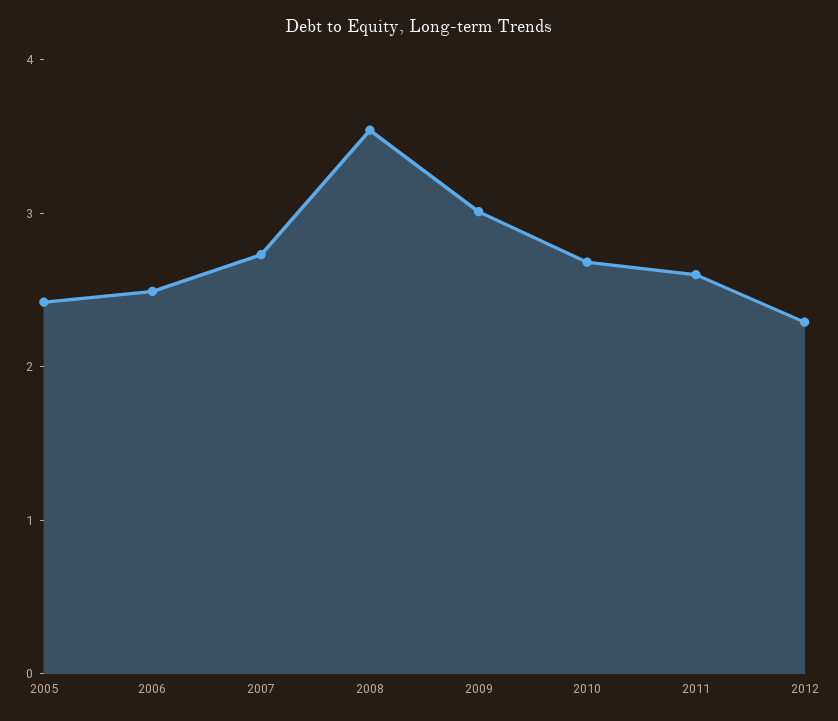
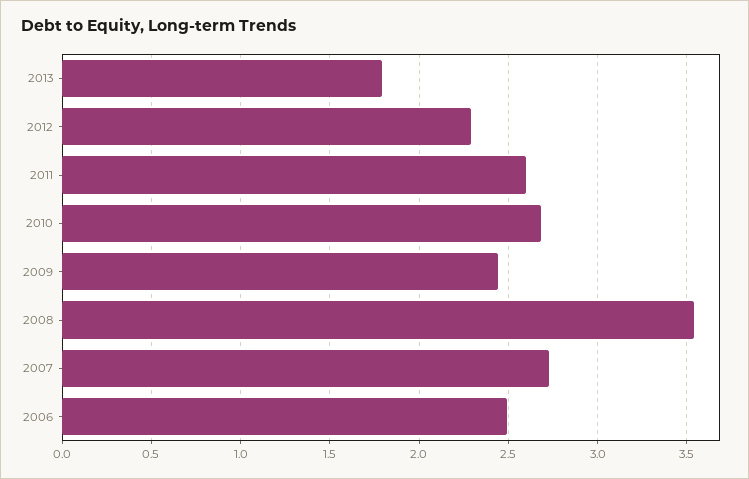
2005: 2.4 -> none
2009: 3 -> 2.45
2013: none -> 1.8

